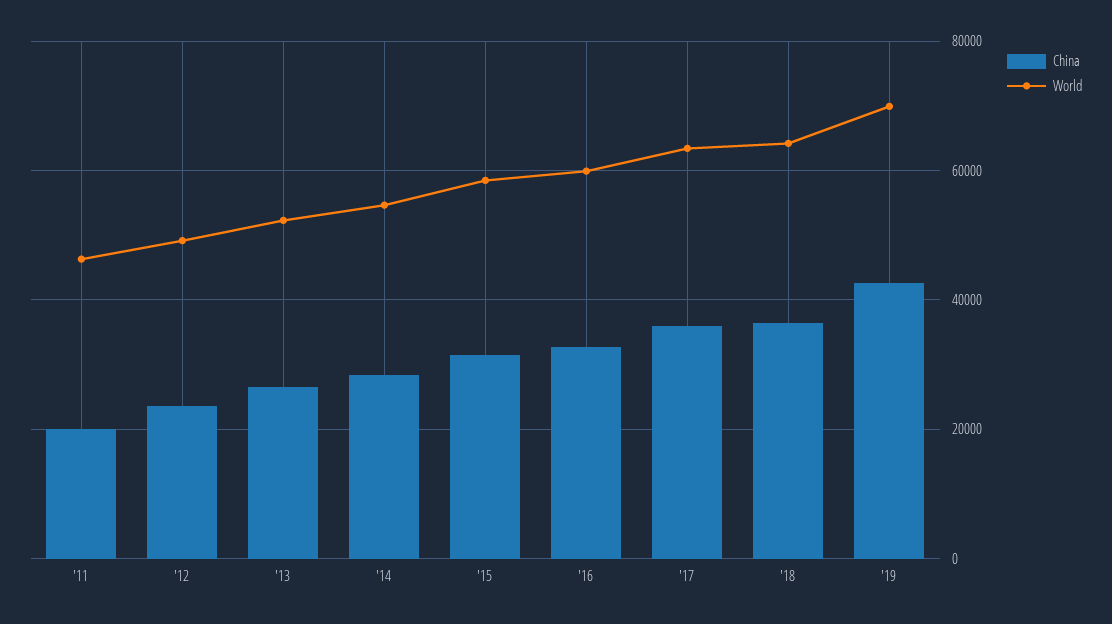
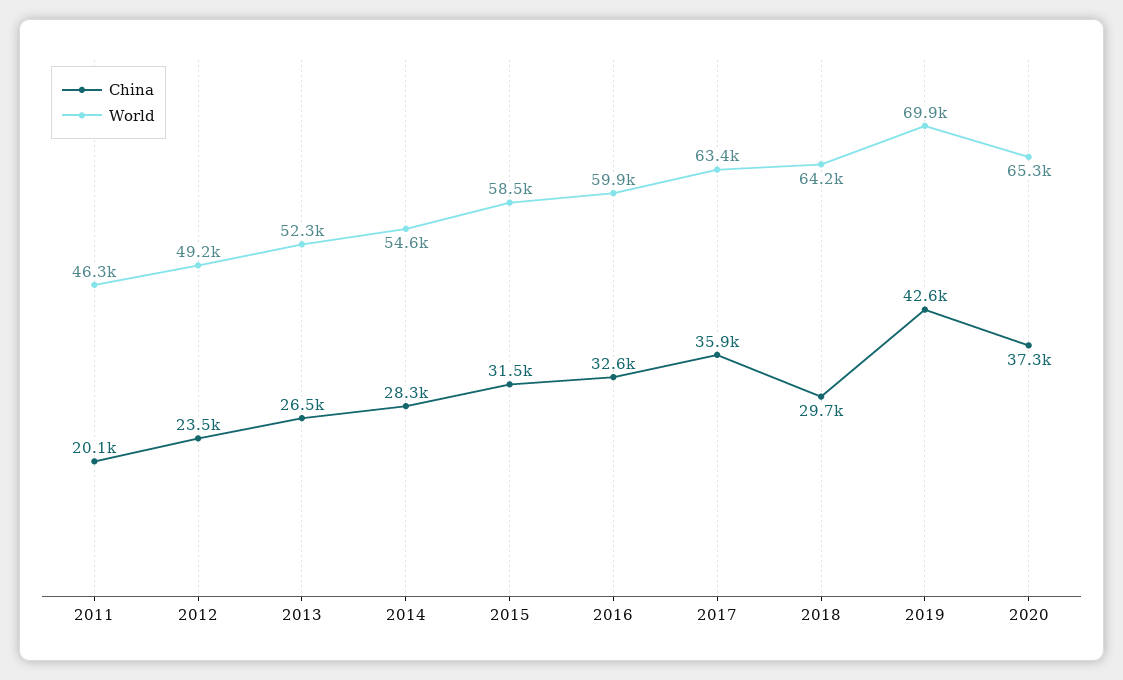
China, '18: 36000 -> 29700
China, 2020: none -> 37300
World, 2020: none -> 65300

